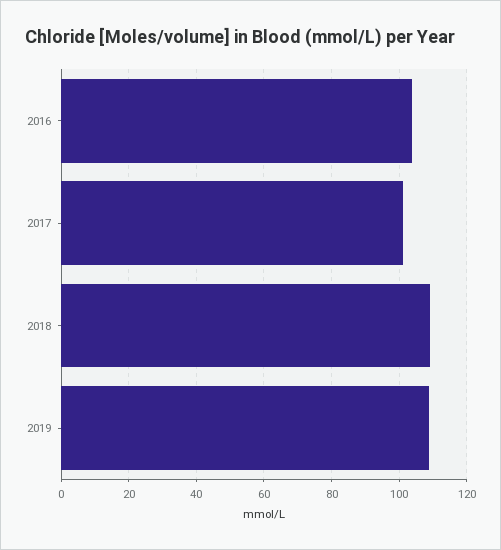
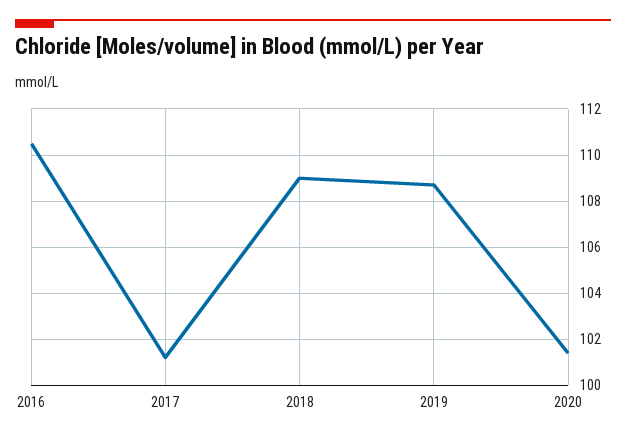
2016: 104 -> 110.5
2020: none -> 101.5

